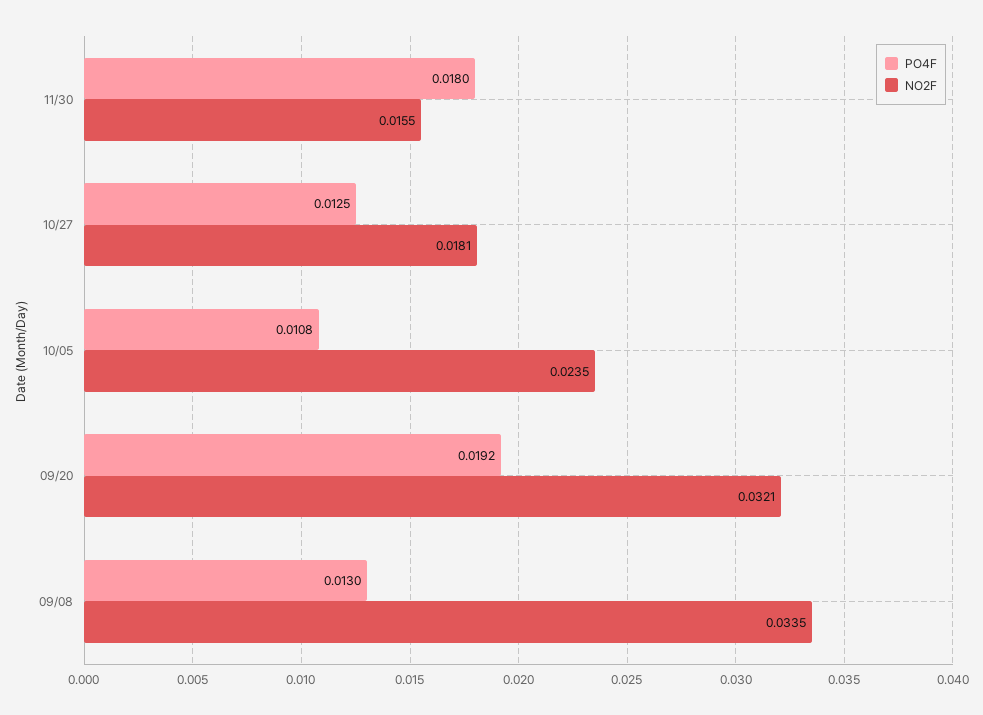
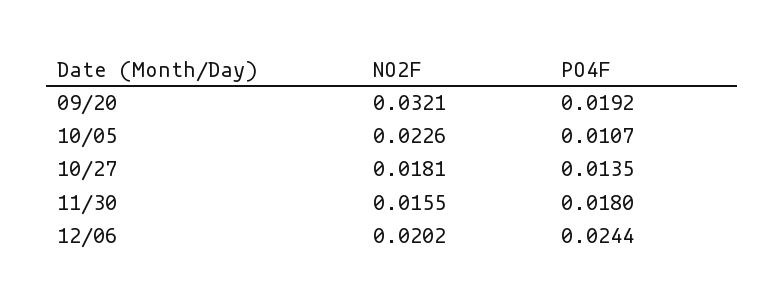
PO4F, 10/27: 0.0125 -> 0.0135
PO4F, 10/05: 0.0108 -> 0.0107
NO2F, 10/05: 0.0235 -> 0.0226
PO4F, 09/08: 0.013 -> none
NO2F, 09/08: 0.0335 -> none
NO2F, 12/06: none -> 0.0202
PO4F, 12/06: none -> 0.0244

